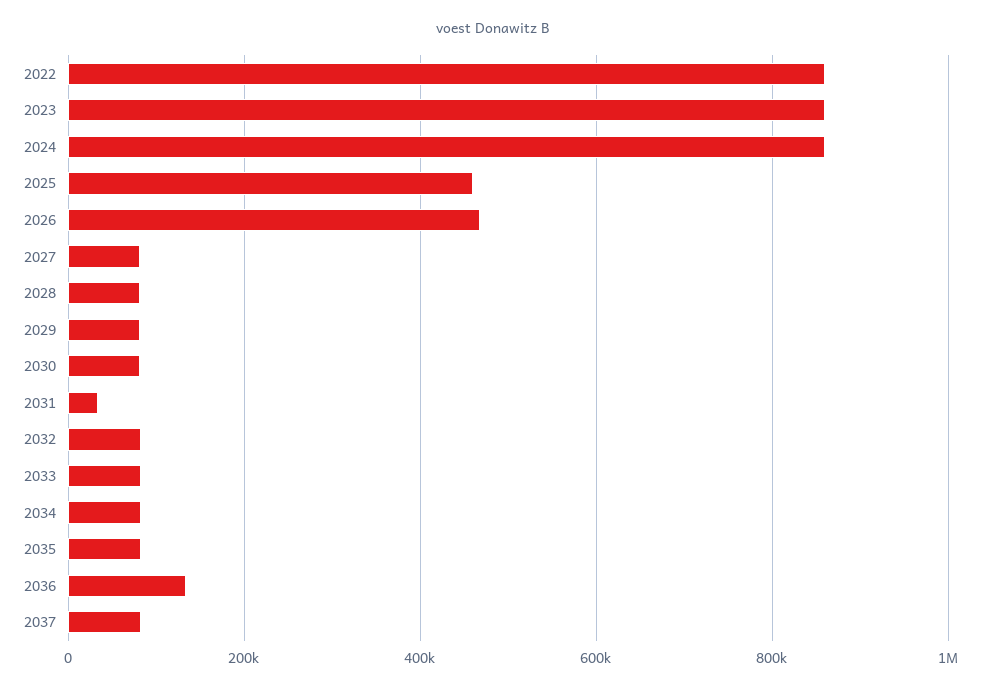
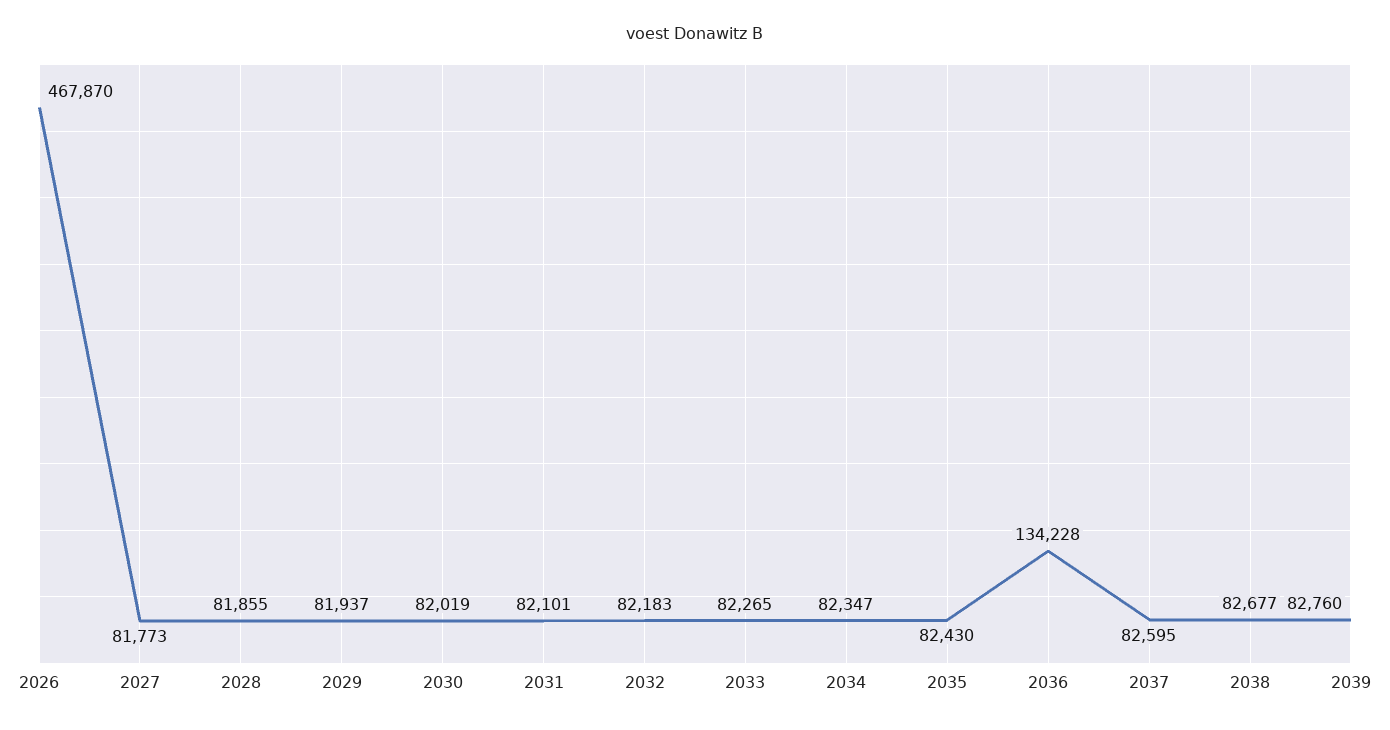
2022: 860000 -> none
2023: 860000 -> none
2024: 860000 -> none
2025: 460000 -> none
2031: 40000 -> 82101
2038: none -> 82677
2039: none -> 82760

